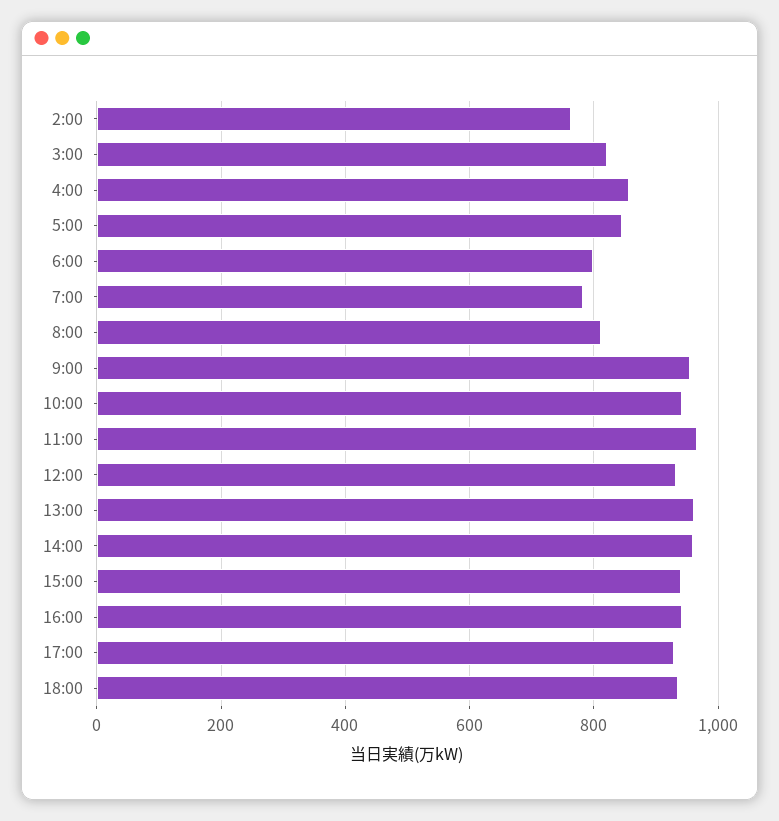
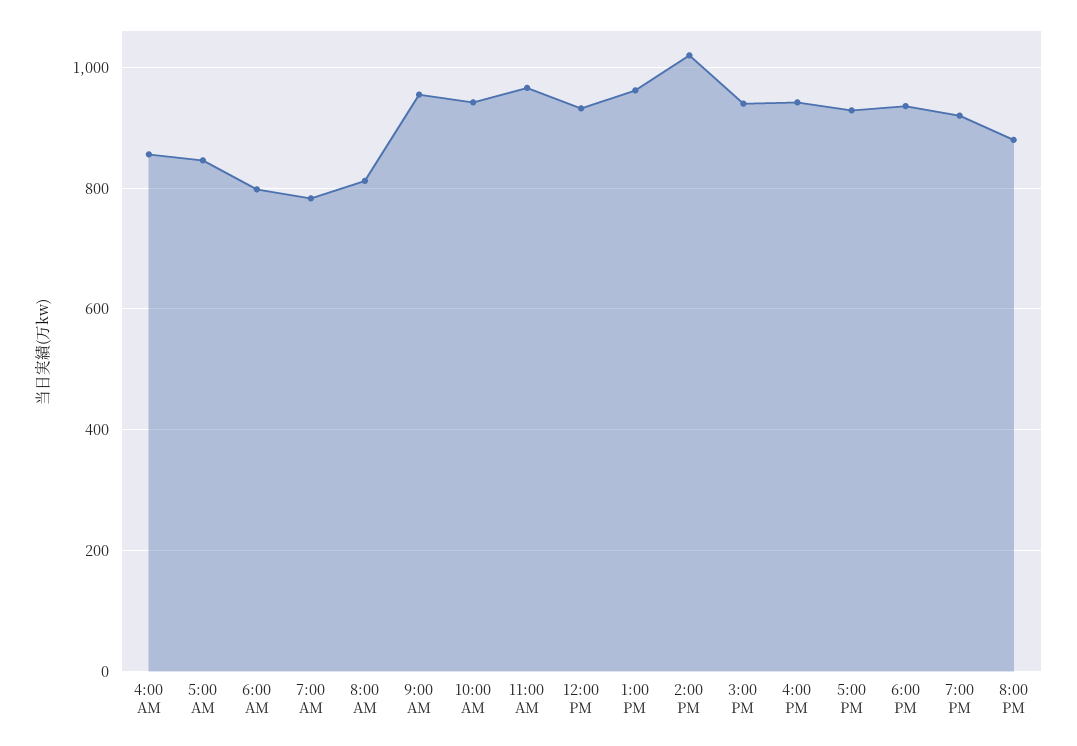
2:00: 760 -> none
3:00: 820 -> none
14:00: 960 -> 1020
7:00 PM: none -> 920
8:00 PM: none -> 880

